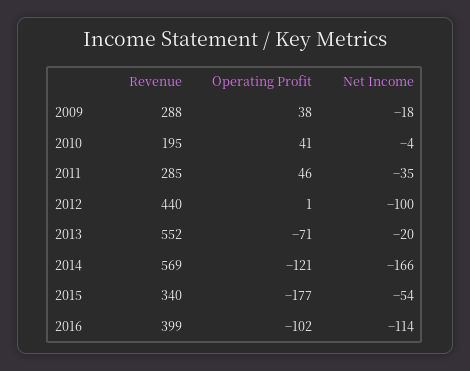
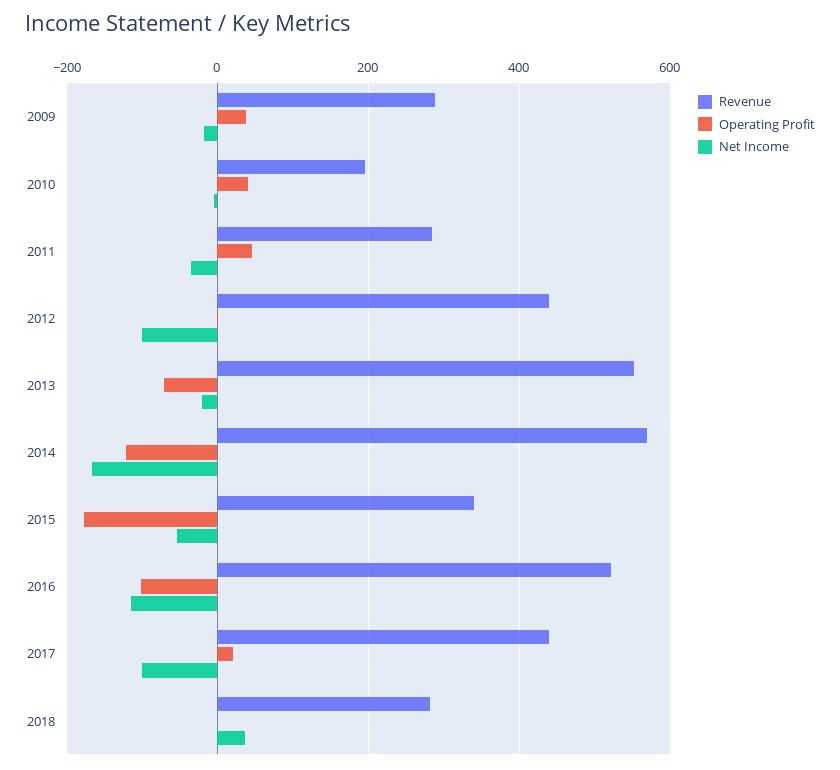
Revenue, 2016: 399 -> 520
Revenue, 2017: none -> 440
Operating Profit, 2017: none -> 20
Net Income, 2017: none -> -100
Revenue, 2018: none -> 280
Operating Profit, 2018: none -> 0
Net Income, 2018: none -> 40

